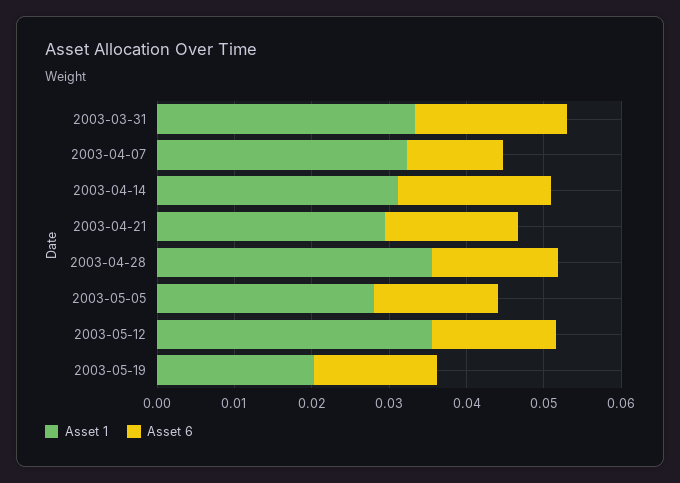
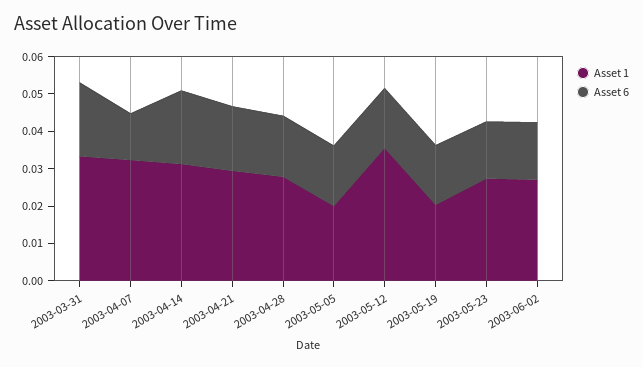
Asset 1, 2003-04-28: 0.036 -> 0.0275
Asset 1, 2003-05-05: 0.028 -> 0.02
Asset 1, 2003-05-23: none -> 0.0275
Asset 6, 2003-05-23: none -> 0.015
Asset 1, 2003-06-02: none -> 0.0275
Asset 6, 2003-06-02: none -> 0.015

